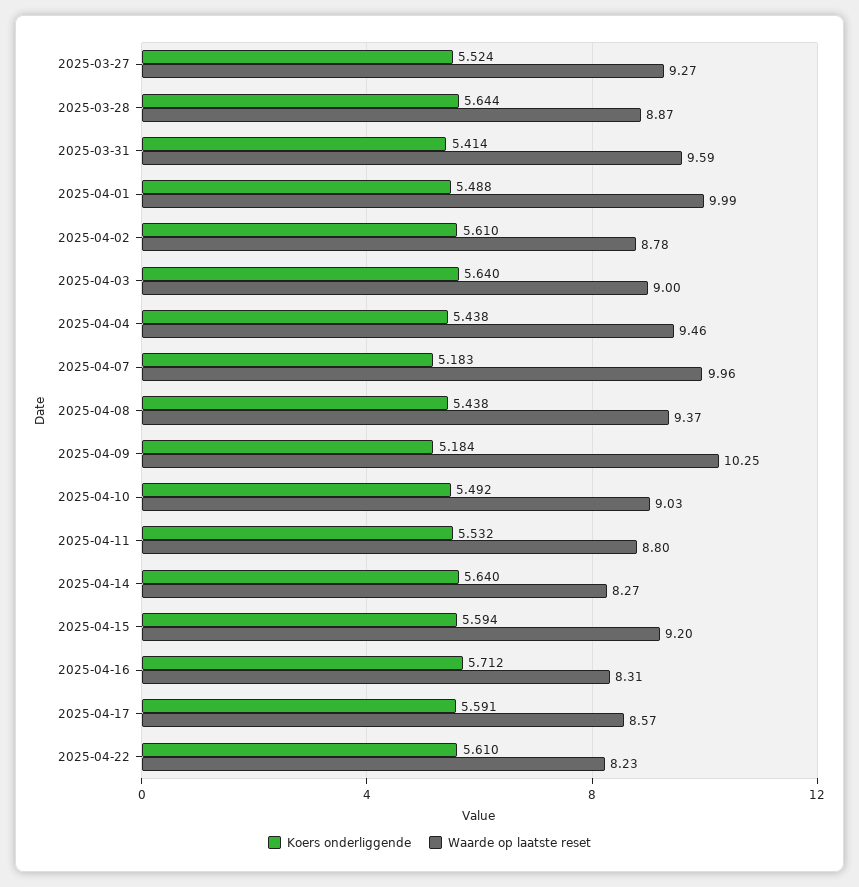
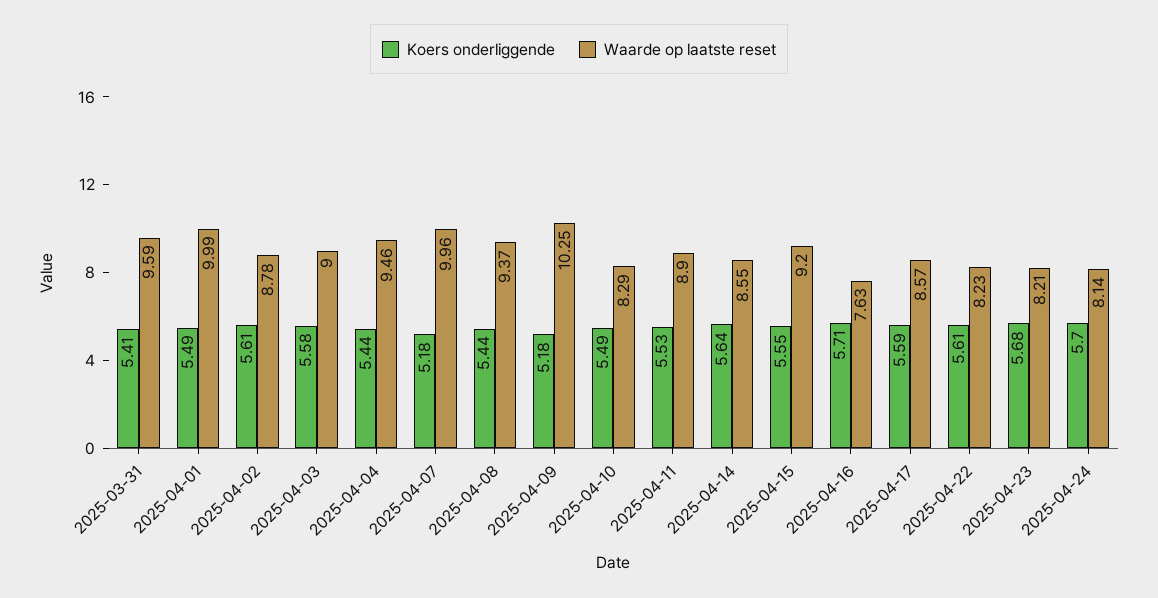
Koers onderliggende, 2025-03-27: 5.524 -> none
Waarde op laatste reset, 2025-03-27: 9.27 -> none
Koers onderliggende, 2025-03-28: 5.644 -> none
Waarde op laatste reset, 2025-03-28: 8.87 -> none
Koers onderliggende, 2025-04-03: 5.64 -> 5.58
Waarde op laatste reset, 2025-04-10: 9.03 -> 8.29
Waarde op laatste reset, 2025-04-11: 8.8 -> 8.9
Waarde op laatste reset, 2025-04-14: 8.27 -> 8.55
Koers onderliggende, 2025-04-15: 5.594 -> 5.55
Waarde op laatste reset, 2025-04-16: 8.31 -> 7.63
Koers onderliggende, 2025-04-23: none -> 5.68
Waarde op laatste reset, 2025-04-23: none -> 8.21
Koers onderliggende, 2025-04-24: none -> 5.7
Waarde op laatste reset, 2025-04-24: none -> 8.14

